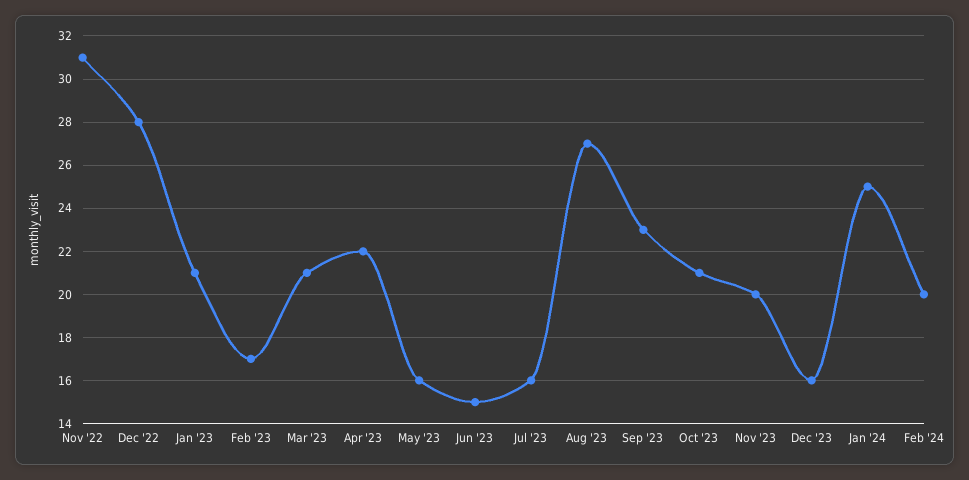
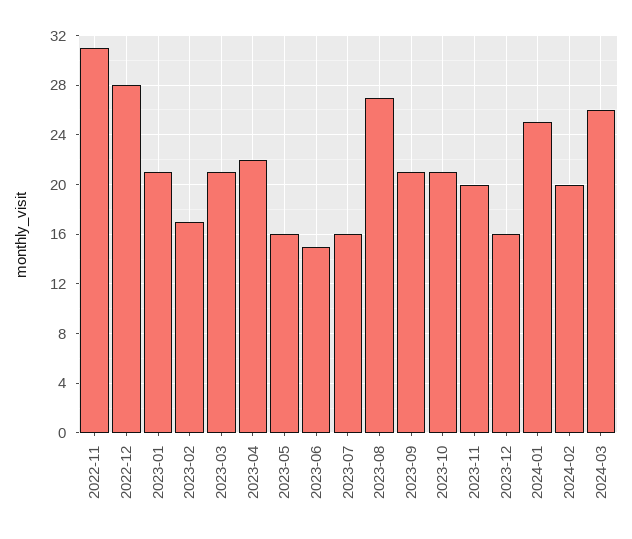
Sep '23: 23 -> 21
2024-03: none -> 26

